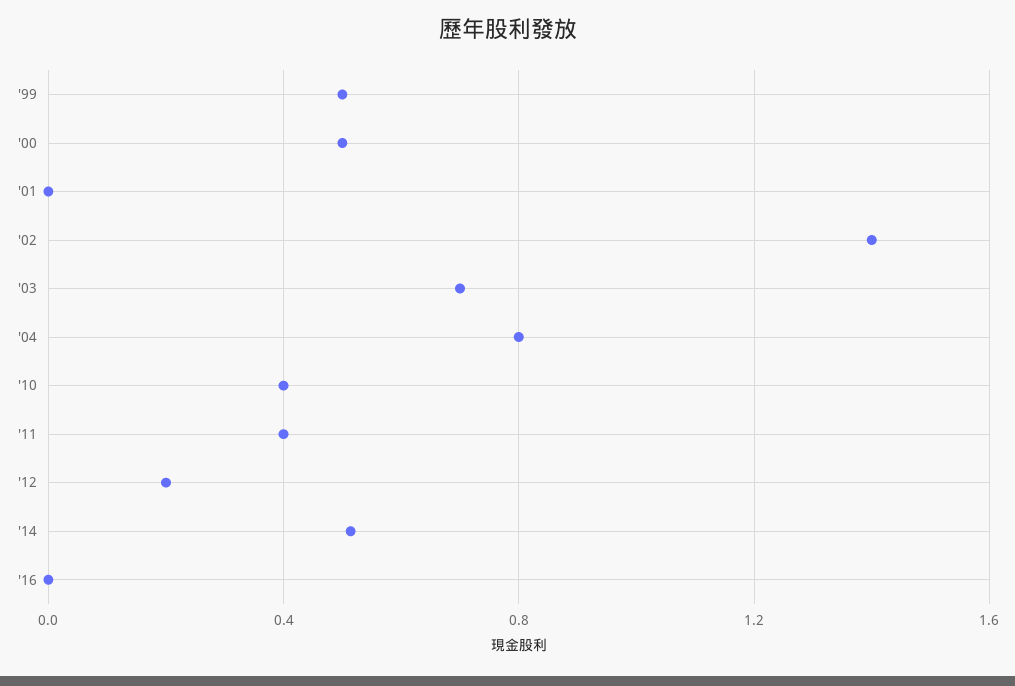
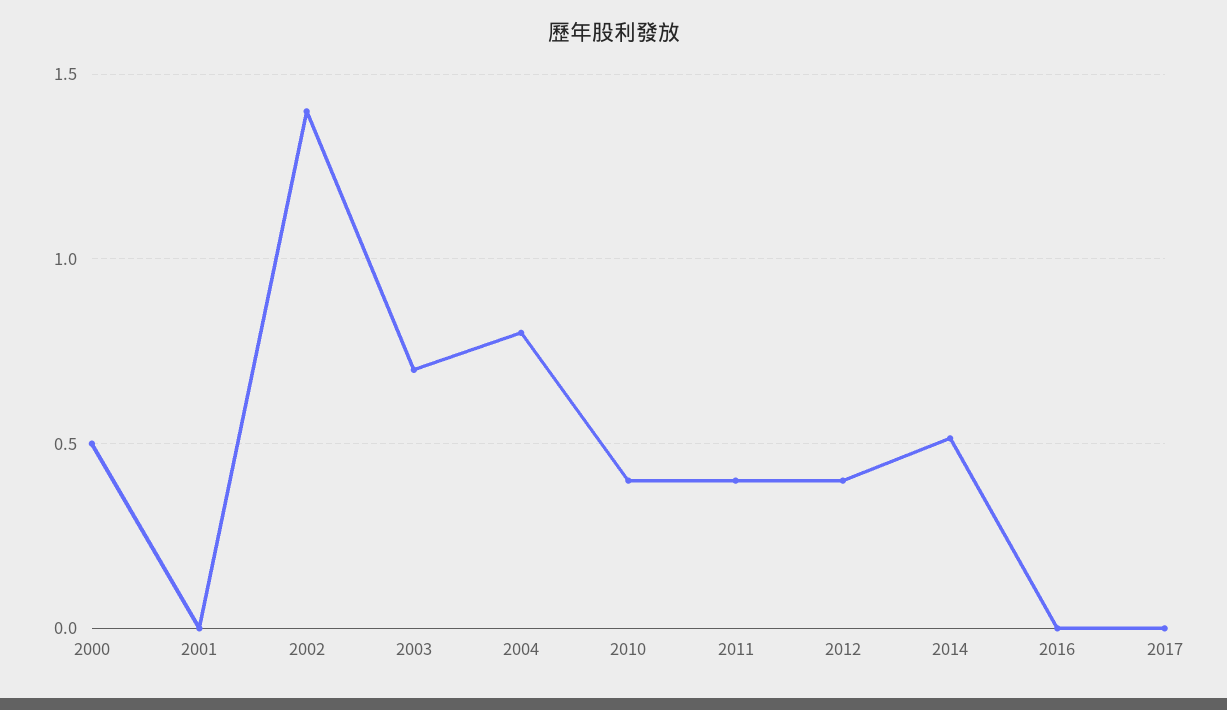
'99: 0.5 -> none
'12: 0.2 -> 0.4
2017: none -> 0

